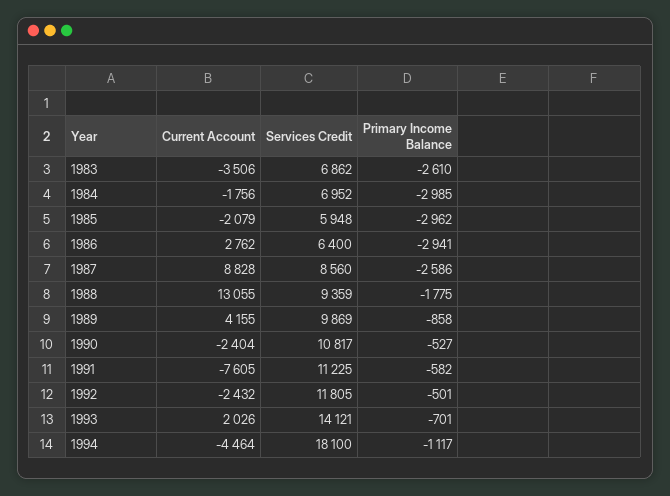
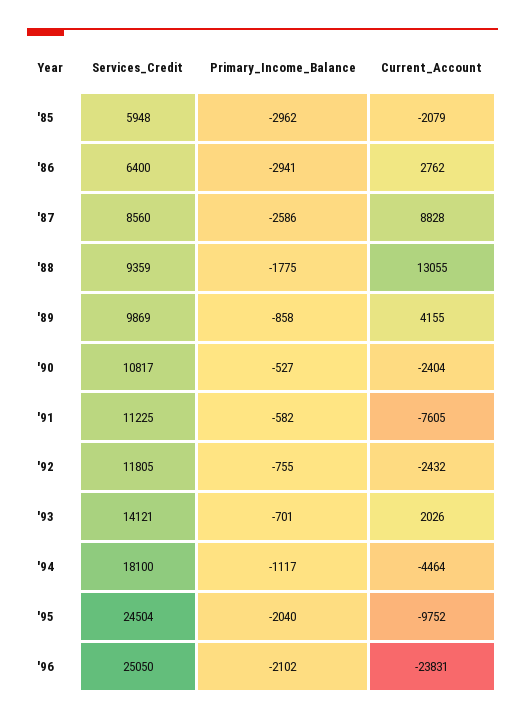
Current Account, 1983: -3506 -> none
Services Credit, 1983: 6862 -> none
Primary Income Balance, 1983: -2610 -> none
Current Account, 1984: -1756 -> none
Services Credit, 1984: 6952 -> none
Primary Income Balance, 1984: -2985 -> none
Primary Income Balance, 1992: -501 -> -755
Services Credit, '95: none -> 24504
Primary Income Balance, '95: none -> -2040
Current Account, '95: none -> -9752
Services Credit, '96: none -> 25050
Primary Income Balance, '96: none -> -2102
Current Account, '96: none -> -23831

